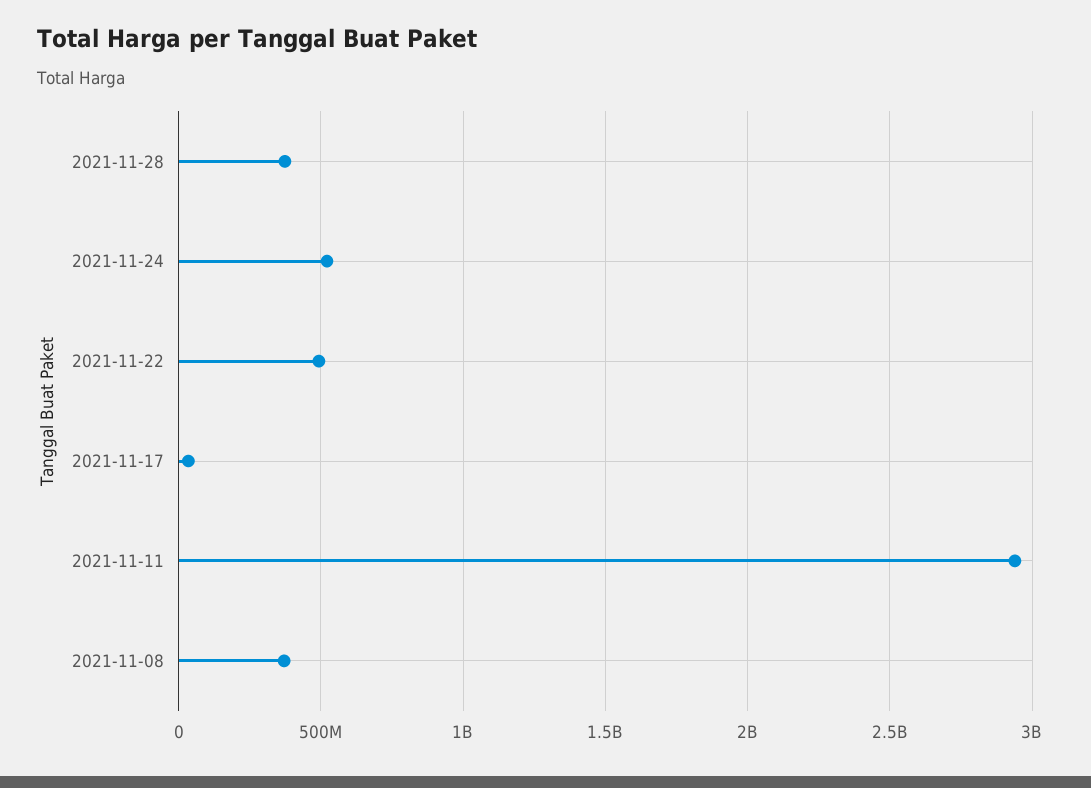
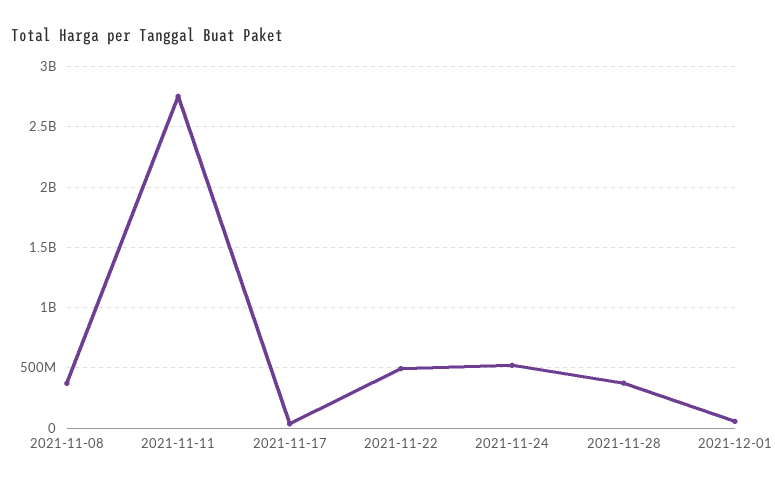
2021-11-11: 2950000000 -> 2750000000
2021-12-01: none -> 50000000

